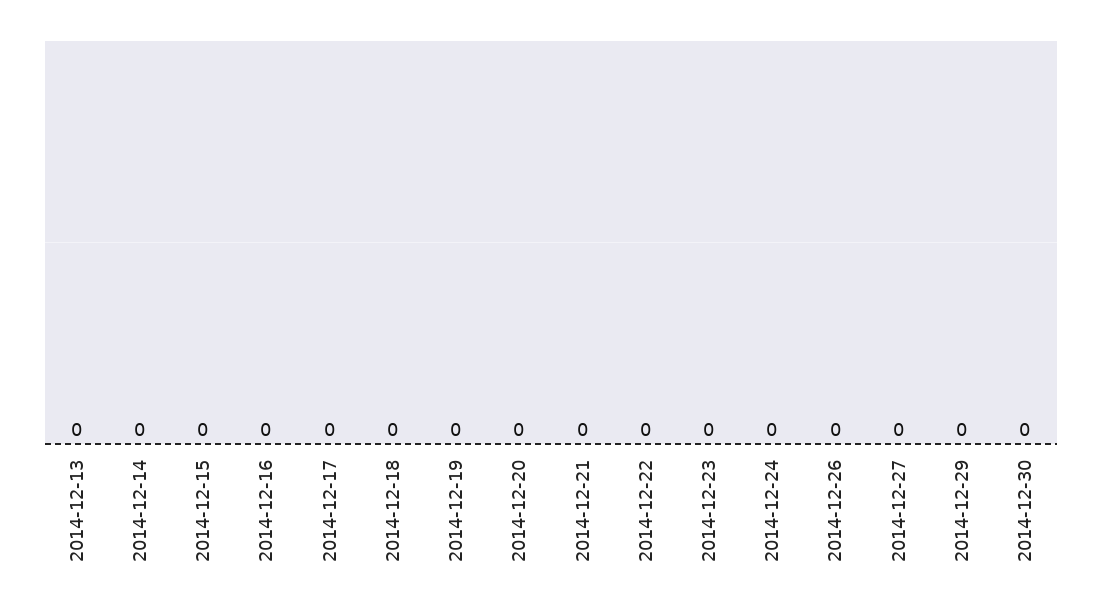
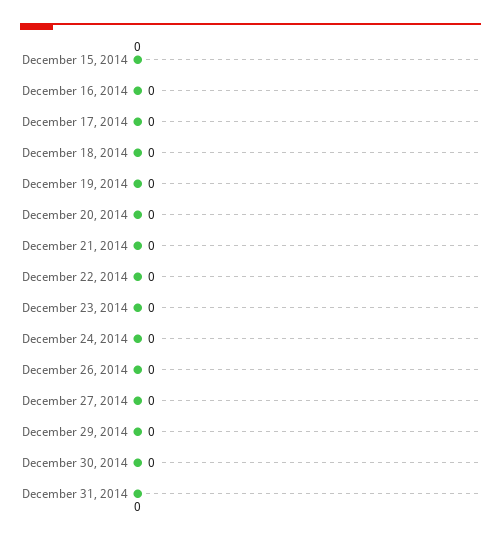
2014-12-13: 0 -> none
2014-12-14: 0 -> none
December 31, 2014: none -> 0

